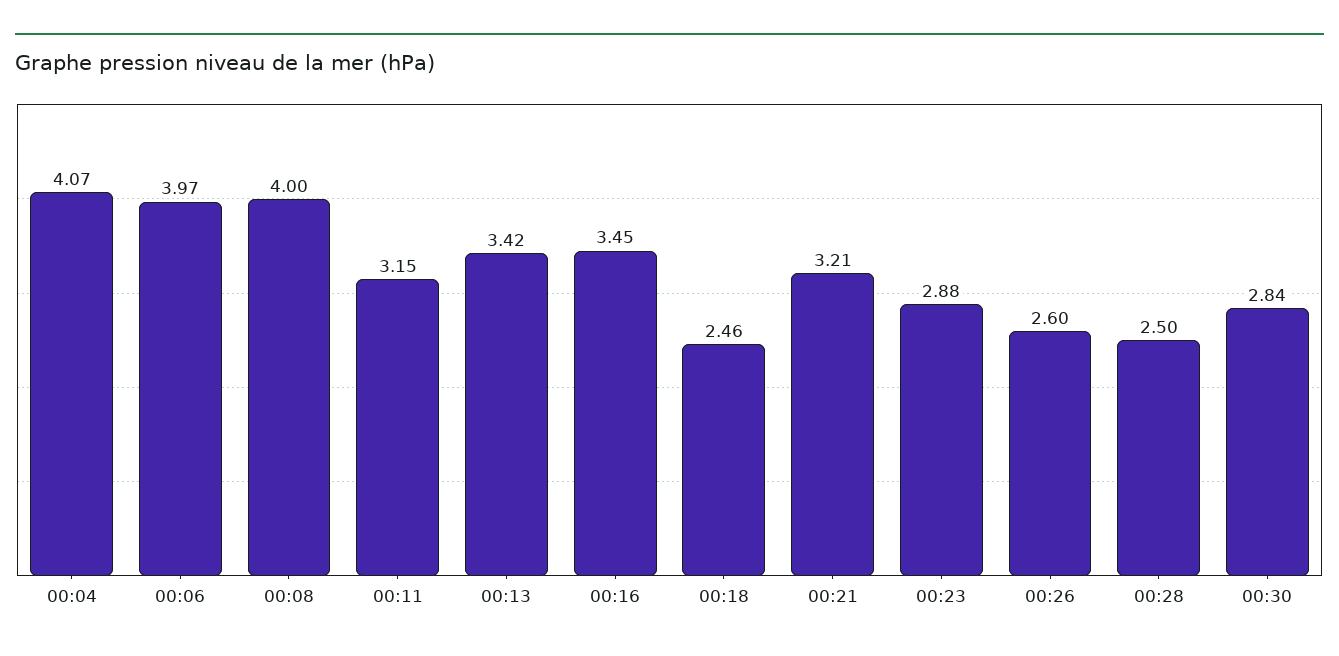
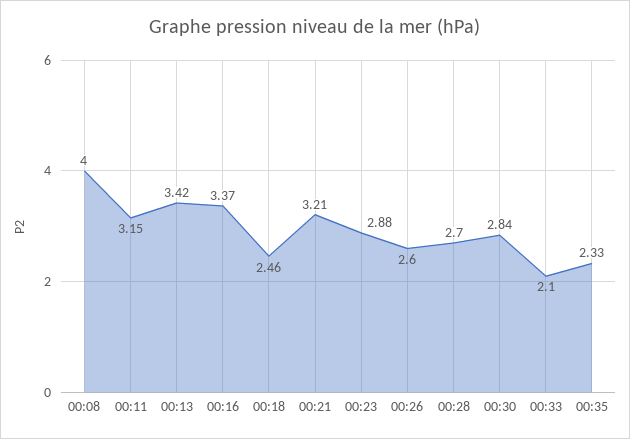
00:04: 4.07 -> none
00:06: 3.97 -> none
00:16: 3.45 -> 3.37
00:28: 2.5 -> 2.7
00:33: none -> 2.1
00:35: none -> 2.33

